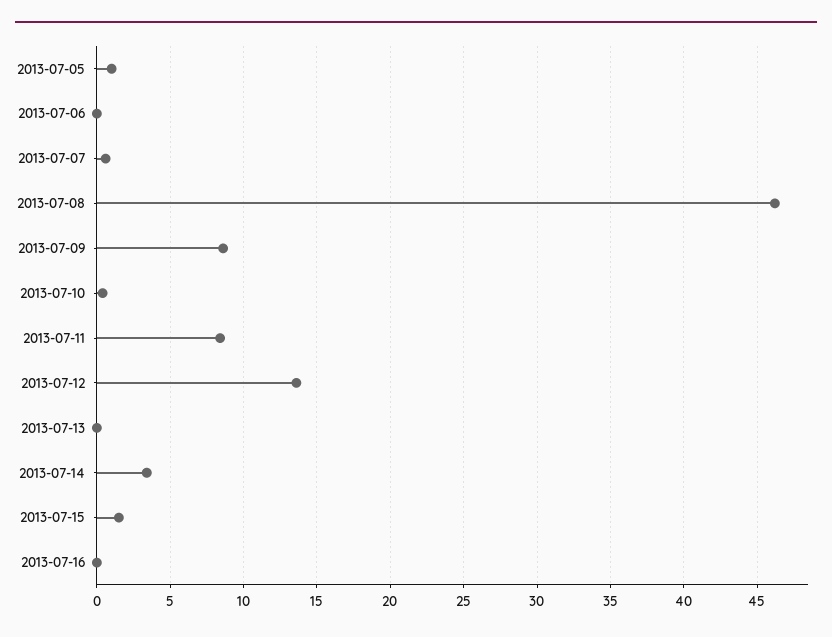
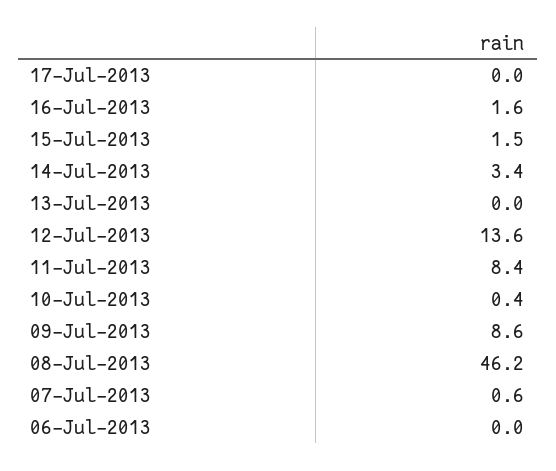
2013-07-05: 1 -> none
2013-07-16: 0 -> 1.6
17-Jul-2013: none -> 0

